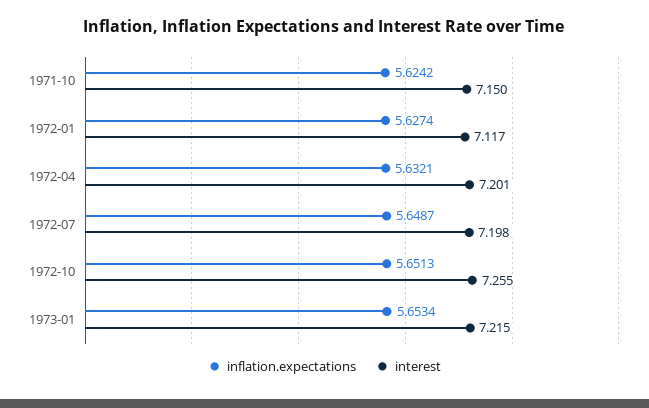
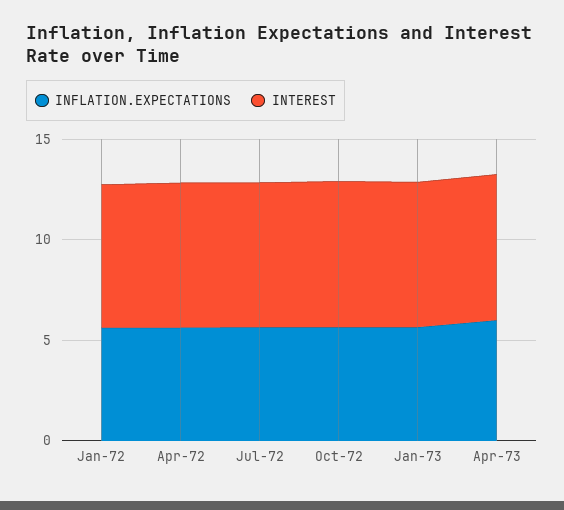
inflation.expectations, 1971-10: 5.6242 -> none
interest, 1971-10: 7.15 -> none
inflation.expectations, Apr-73: none -> 6
interest, Apr-73: none -> 7

